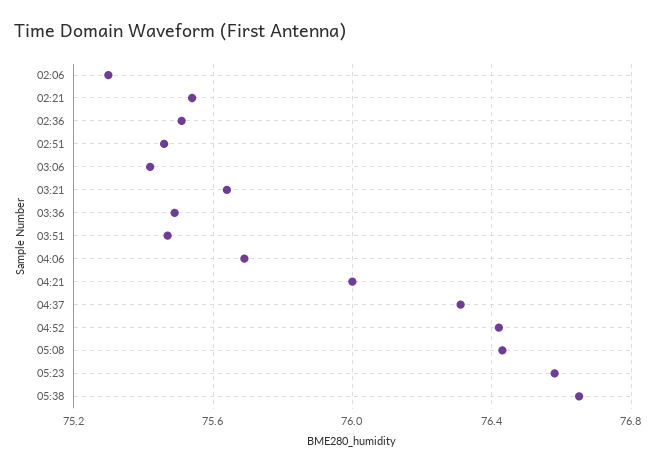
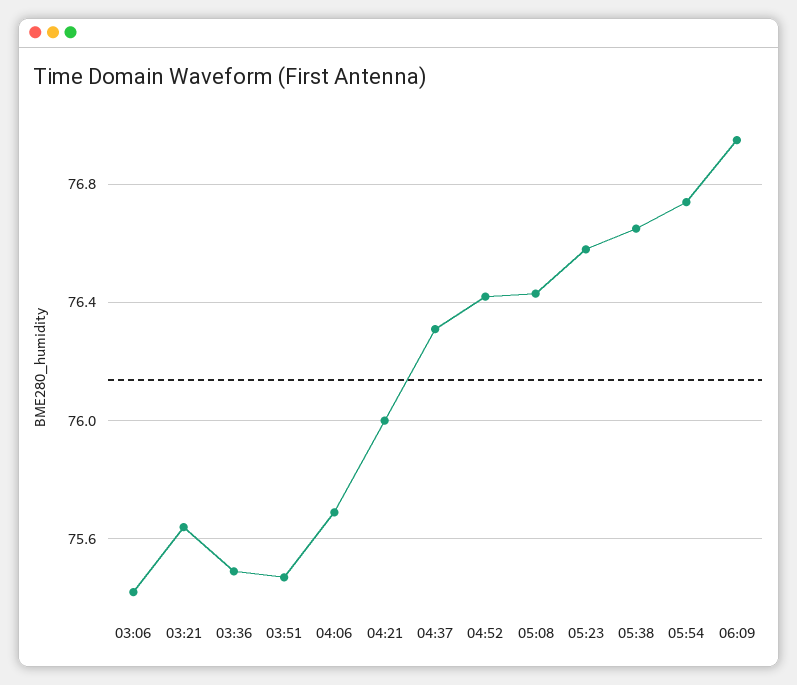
02:06: 75.3 -> none
02:21: 75.55 -> none
02:36: 75.5 -> none
02:51: 75.45 -> none
05:54: none -> 76.75
06:09: none -> 76.95

